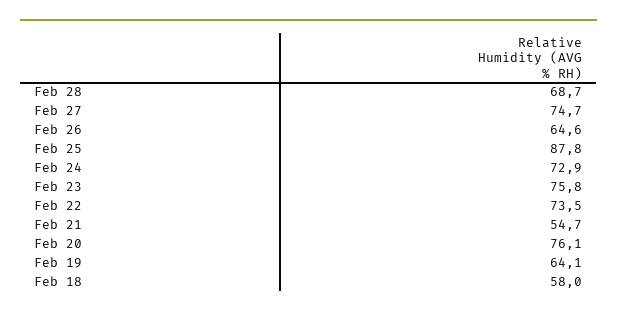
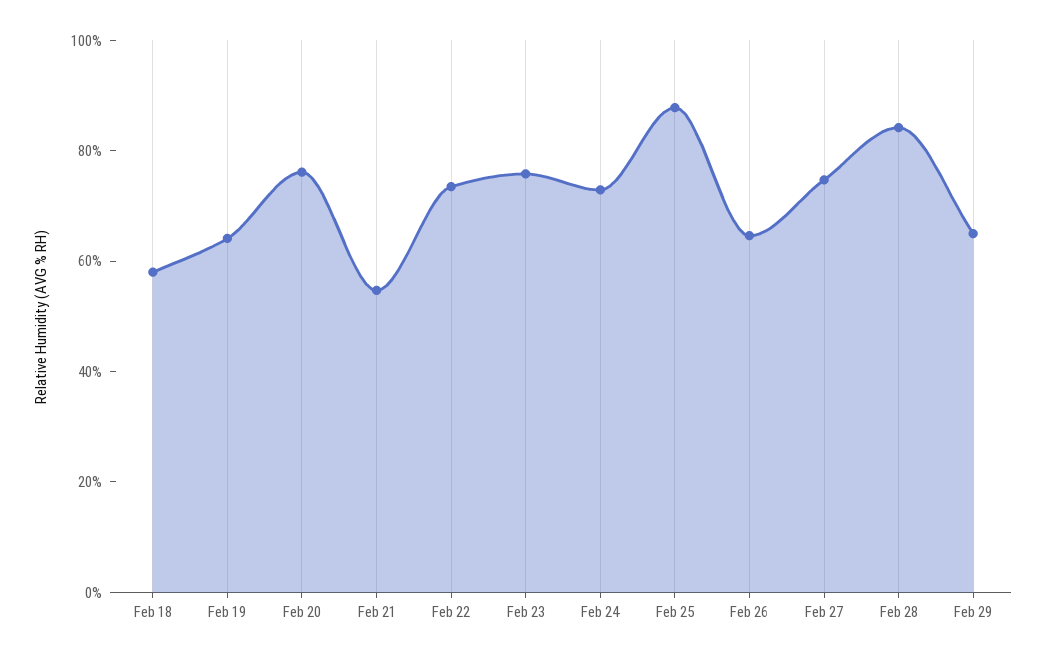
Feb 28: 68.7 -> 85
Feb 29: none -> 65

